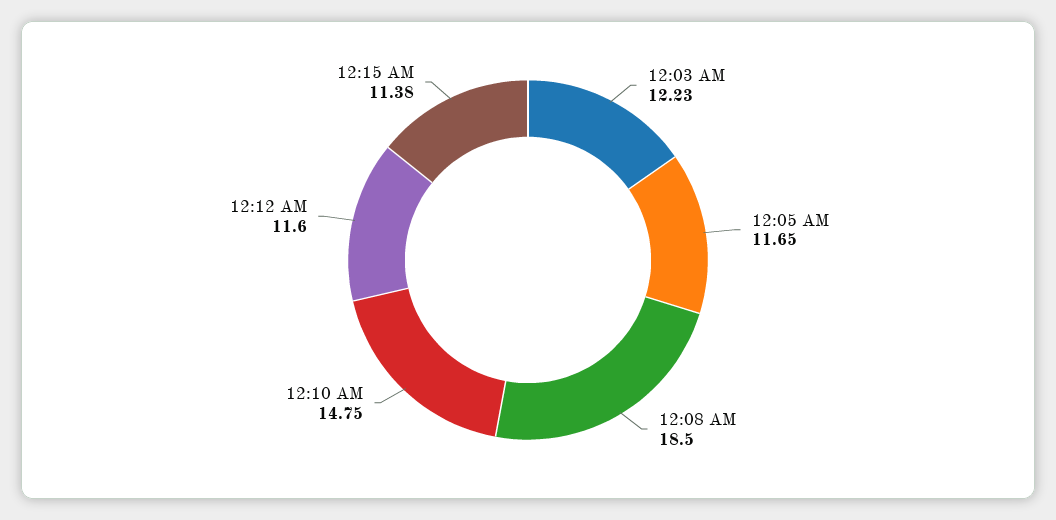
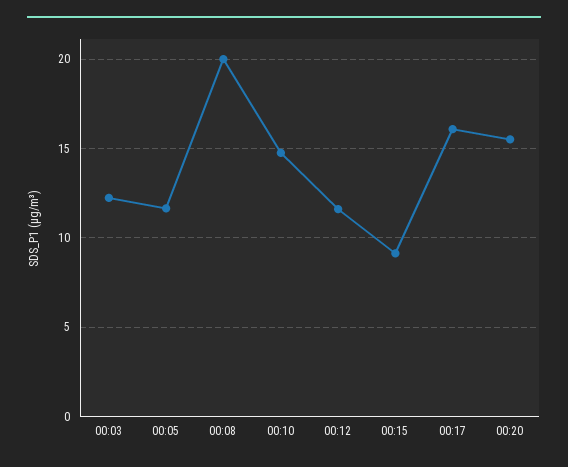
12:08 AM: 18.5 -> 20
12:15 AM: 11.38 -> 9
00:17: none -> 16
00:20: none -> 15.5

